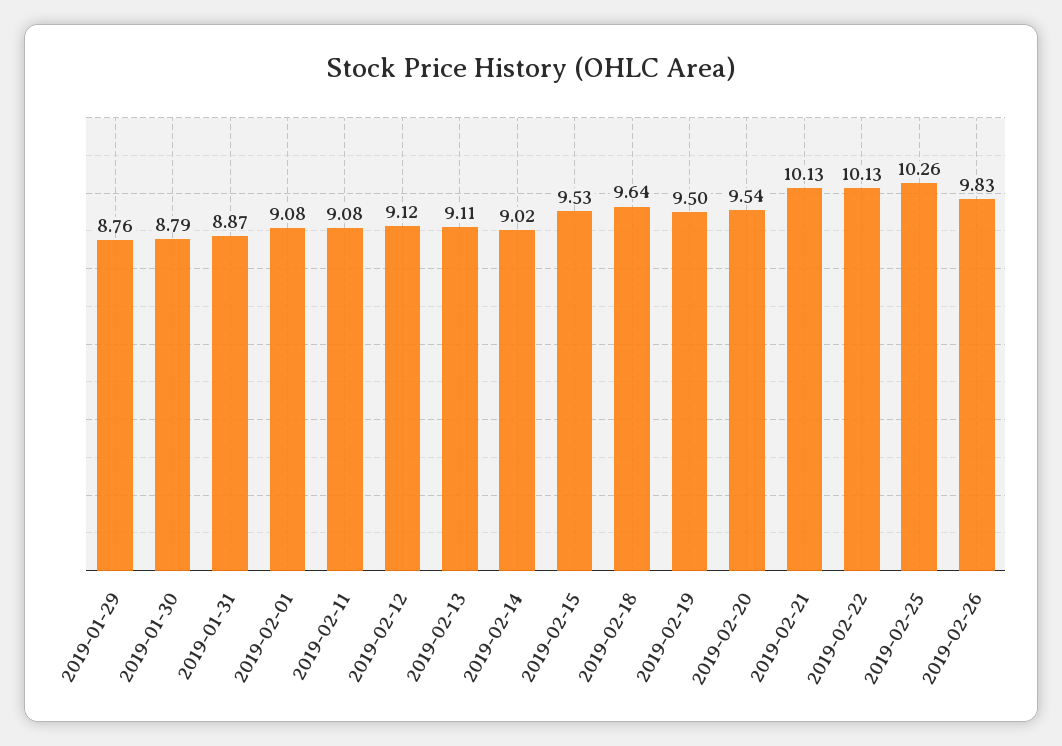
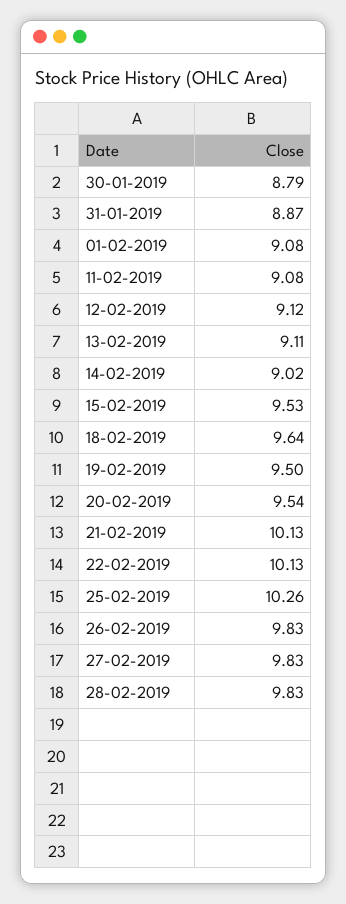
2019-01-29: 8.76 -> none
27-02-2019: none -> 9.83
28-02-2019: none -> 9.83

